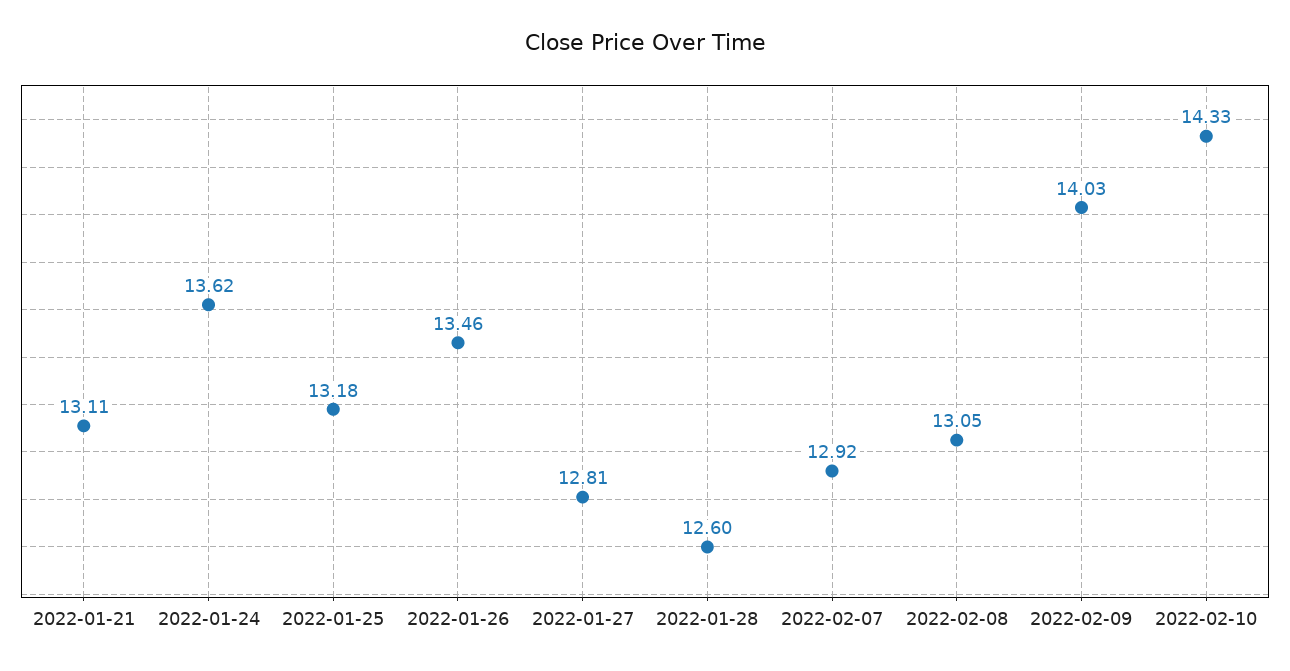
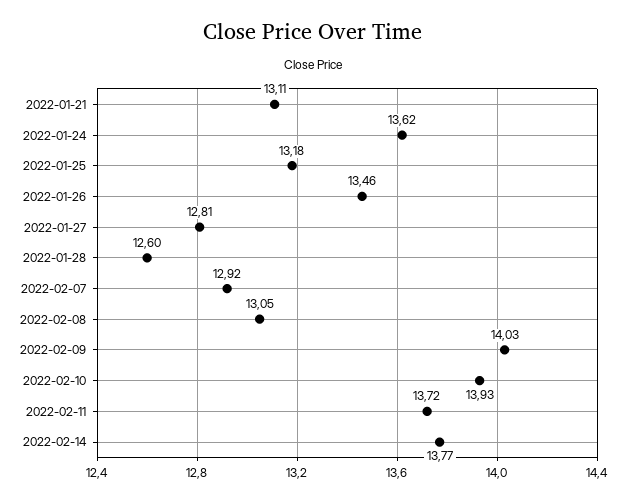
2022-02-10: 14.33 -> 13.93
2022-02-11: none -> 13.72
2022-02-14: none -> 13.77

